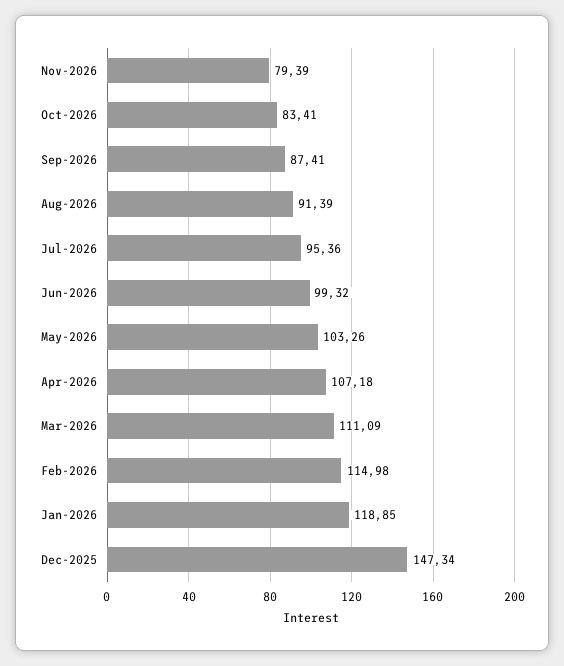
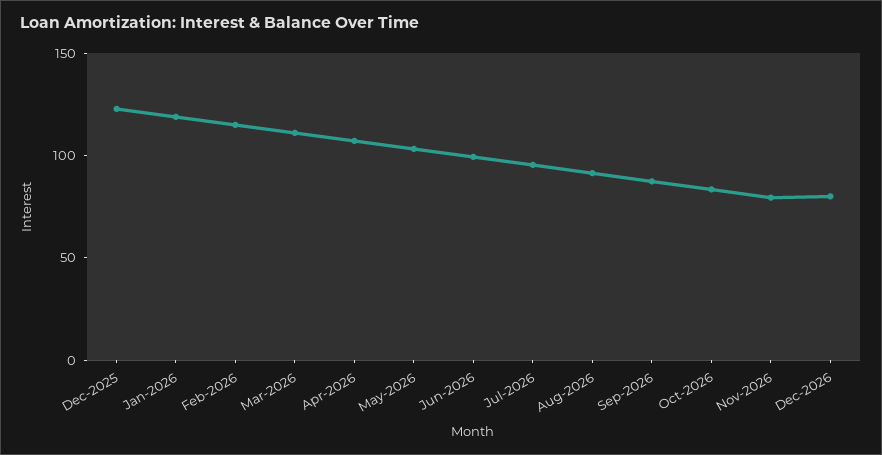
Dec-2025: 147.34 -> 120
Dec-2026: none -> 80

